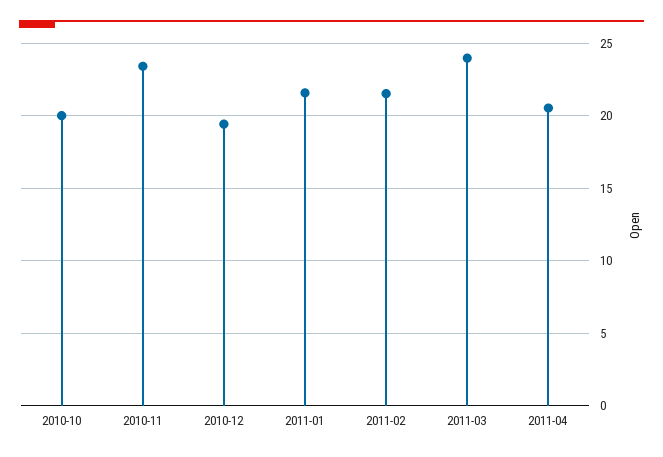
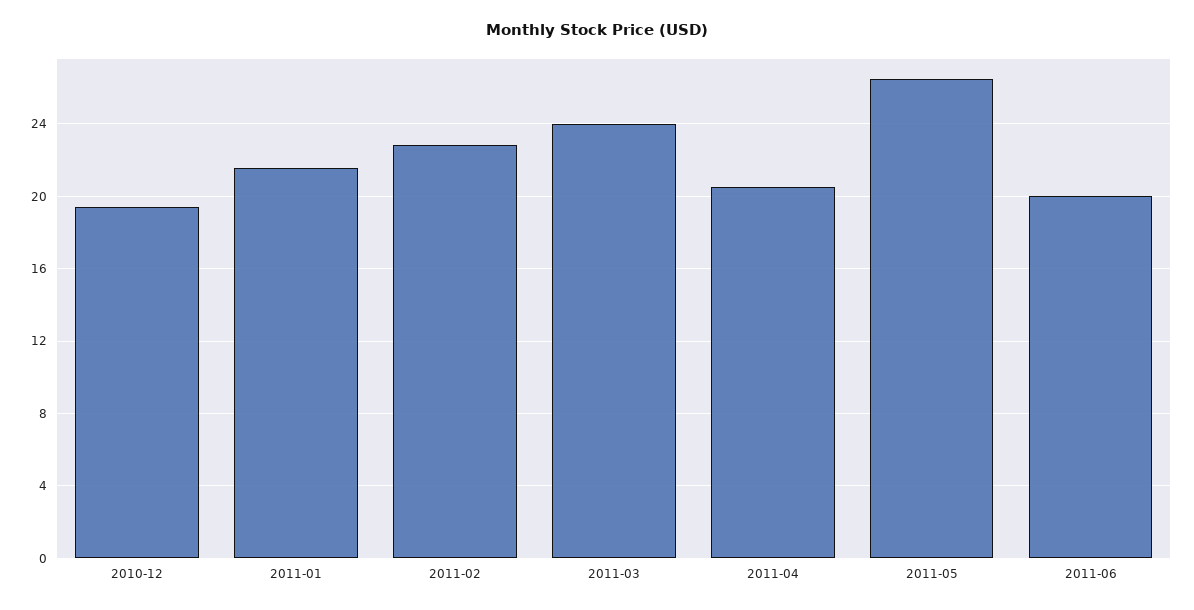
2010-10: 20 -> none
2010-11: 23.5 -> none
2011-02: 21.5 -> 23
2011-05: none -> 26.5
2011-06: none -> 20

